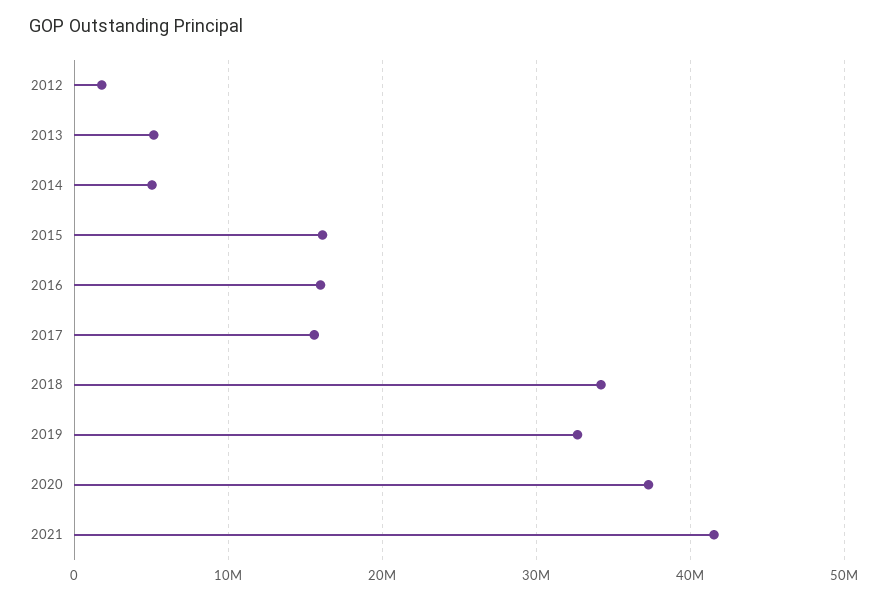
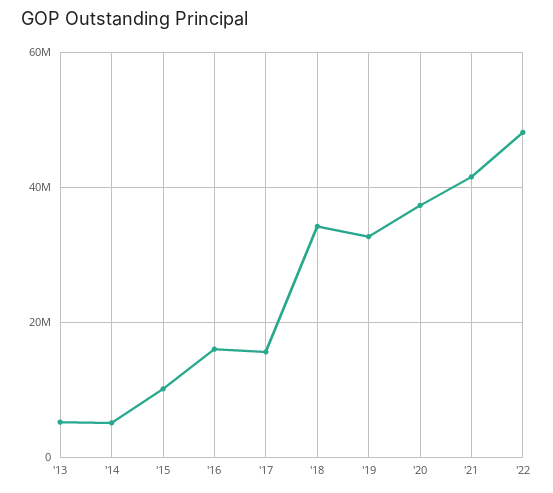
2012: 2000000 -> none
2015: 16000000 -> 10000000
'22: none -> 48000000

